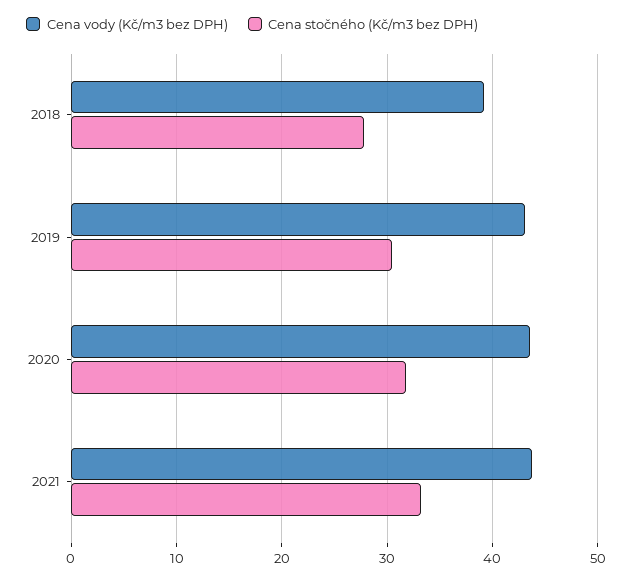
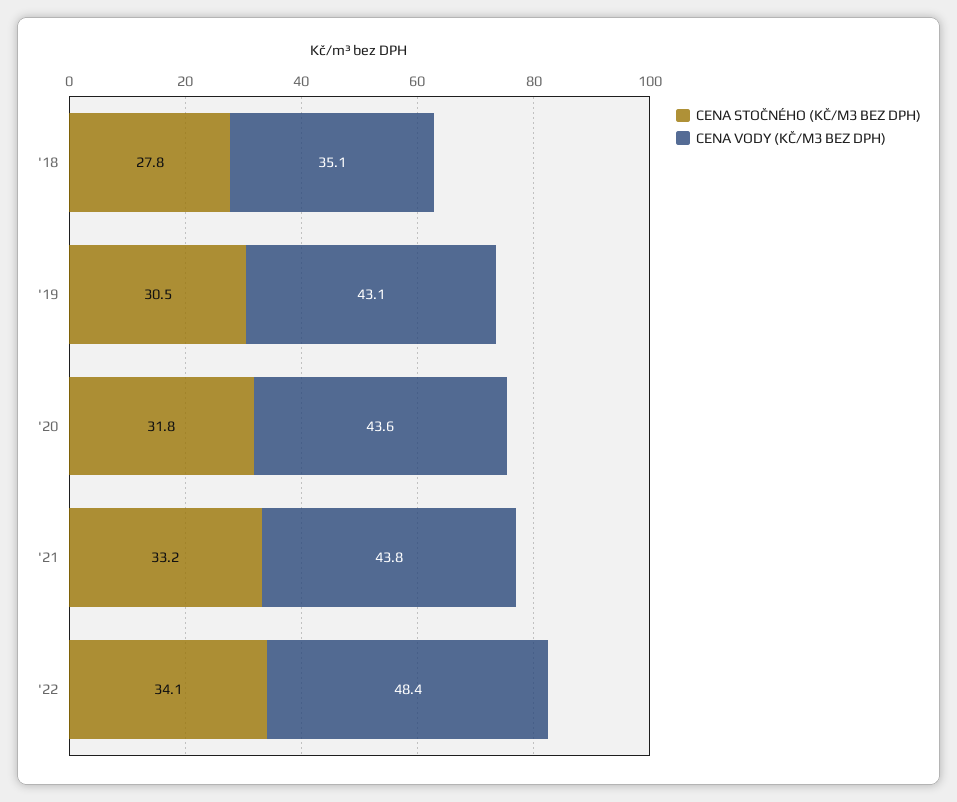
Cena vody (Kč/m3 bez DPH), 2018: 39 -> 35.1
Cena stočného (Kč/m3 bez DPH), '22: none -> 34.1
Cena vody (Kč/m3 bez DPH), '22: none -> 48.4

